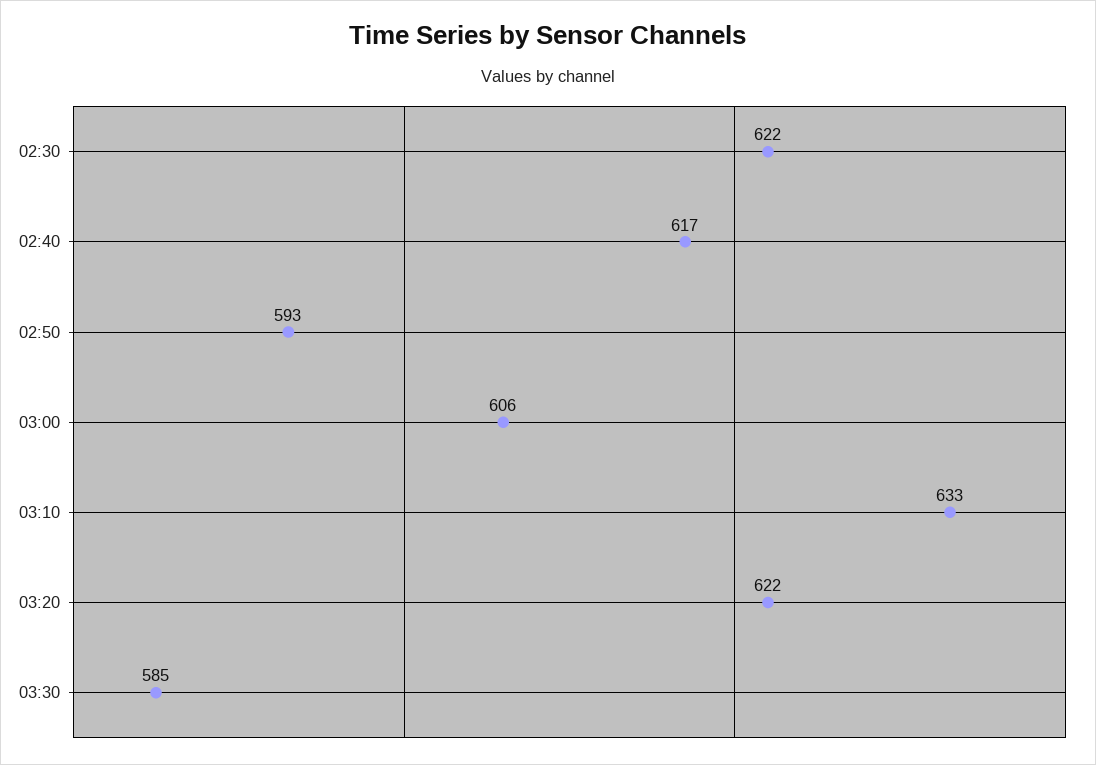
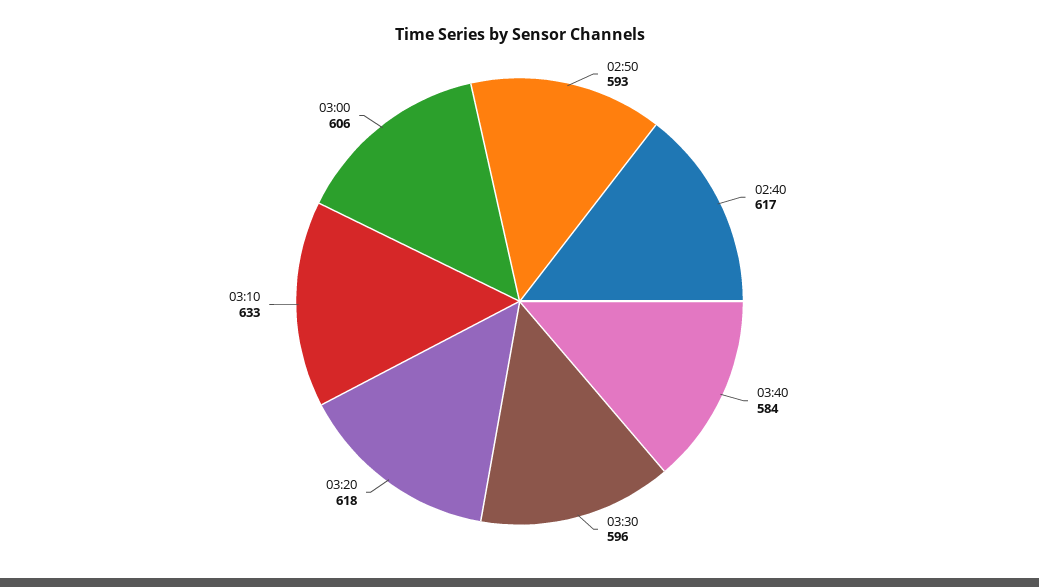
02:30: 622 -> none
03:20: 622 -> 618
03:30: 585 -> 596
03:40: none -> 584

